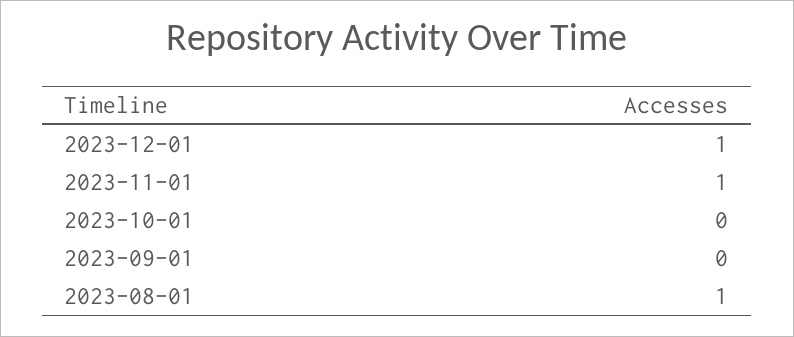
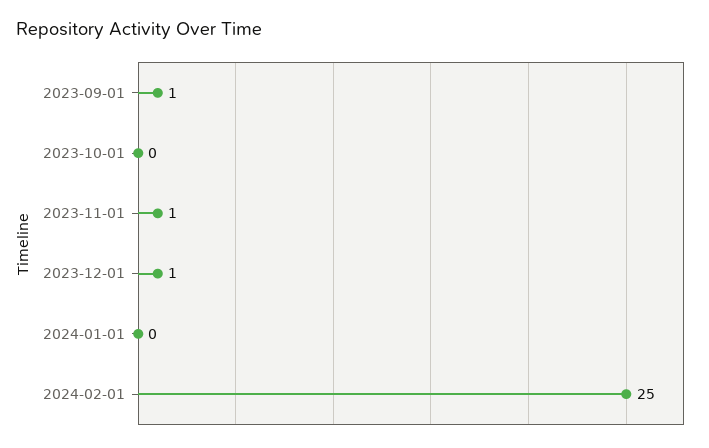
2023-09-01: 0 -> 1
2023-08-01: 1 -> none
2024-01-01: none -> 0
2024-02-01: none -> 25

